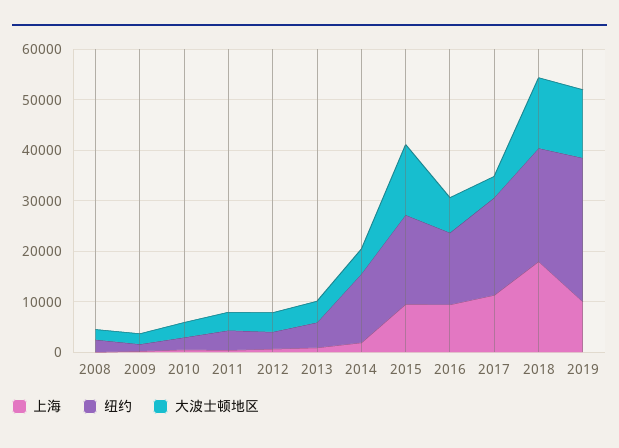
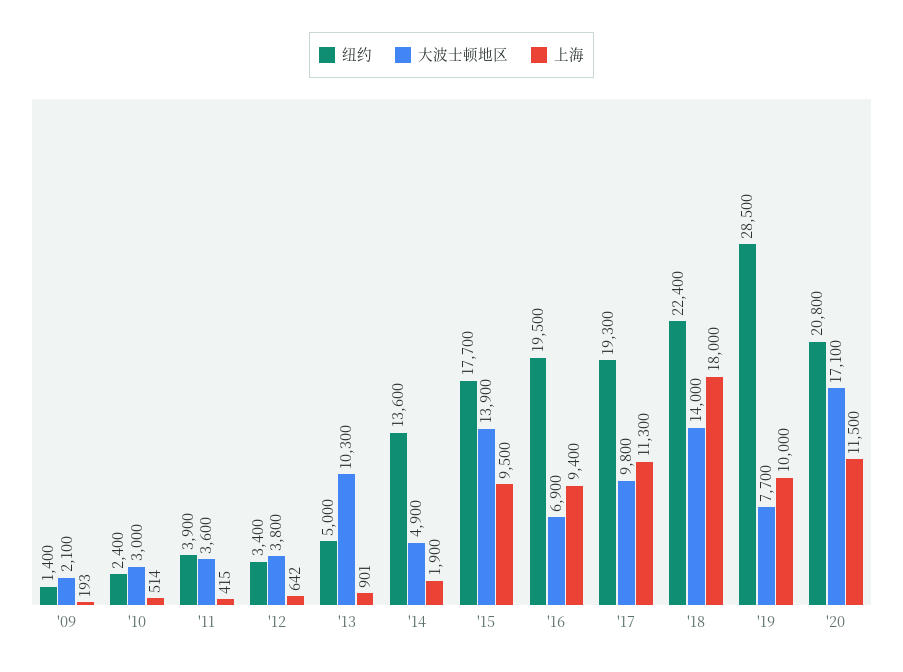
上海, 2008: 0 -> none
纽约, 2008: 2000 -> none
大波士顿地区, 2008: 2000 -> none
大波士顿地区, 2013: 4000 -> 10300
纽约, 2016: 14000 -> 19500
大波士顿地区, 2017: 4000 -> 9800
大波士顿地区, 2019: 14000 -> 7700
纽约, '20: none -> 20800
大波士顿地区, '20: none -> 17100
上海, '20: none -> 11500

